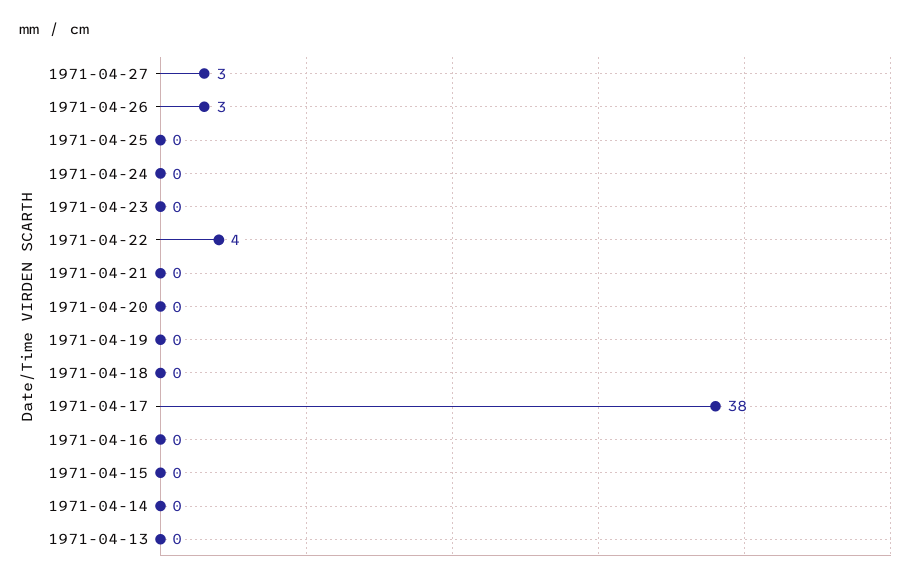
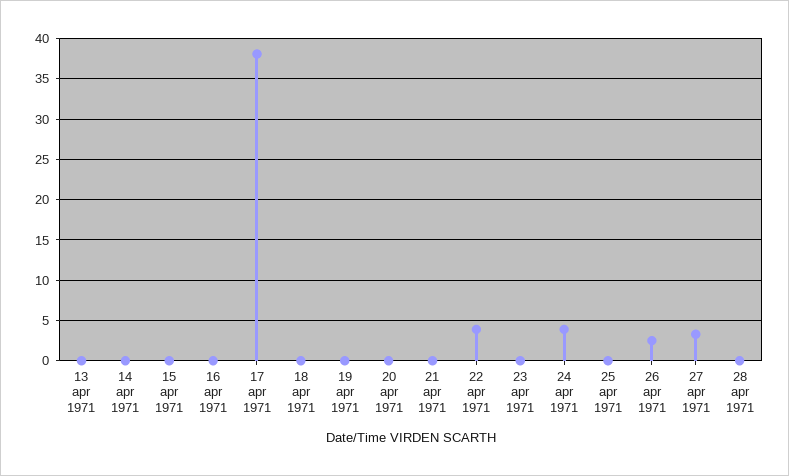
1971-04-24: 0 -> 4
28 apr 1971: none -> 0

